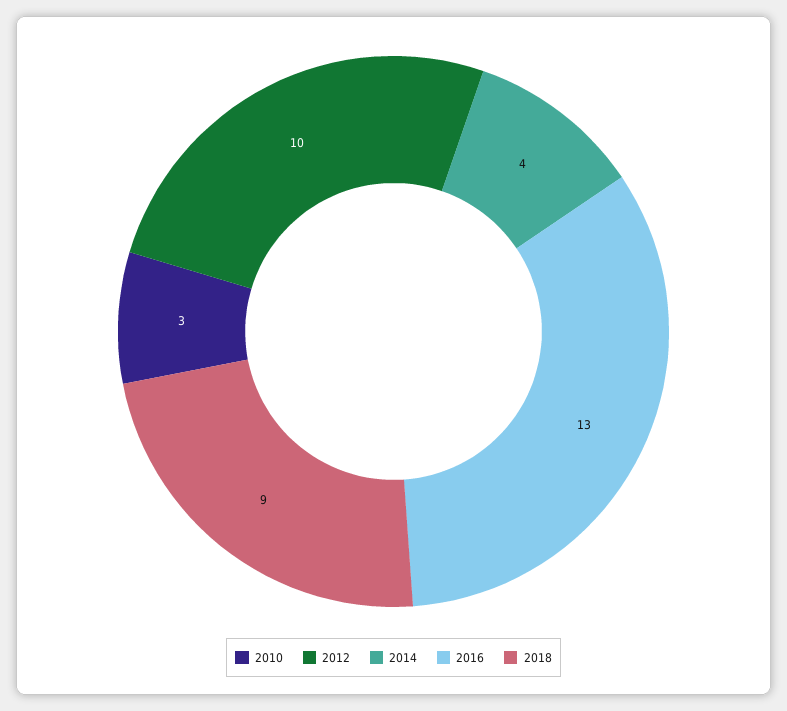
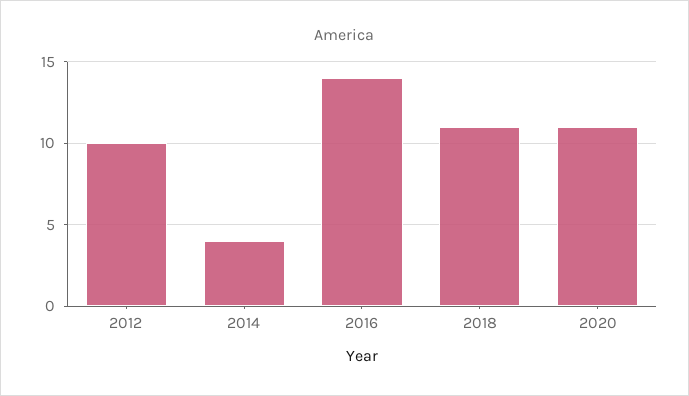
2010: 3 -> none
2016: 13 -> 14
2018: 9 -> 11
2020: none -> 11

